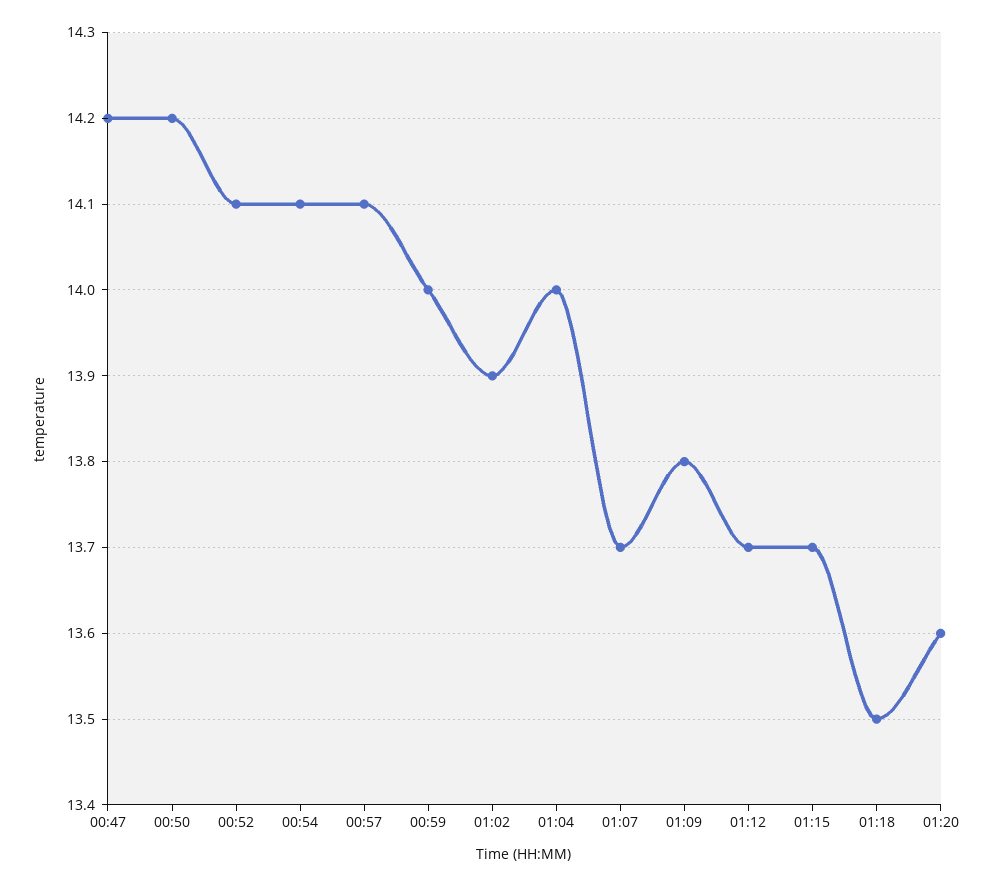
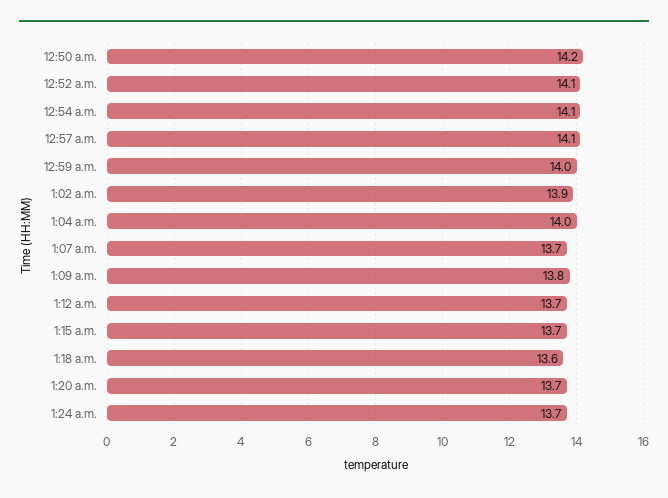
00:47: 14.2 -> none
01:18: 13.5 -> 13.6
01:20: 13.6 -> 13.7
1:24 a.m.: none -> 13.7

